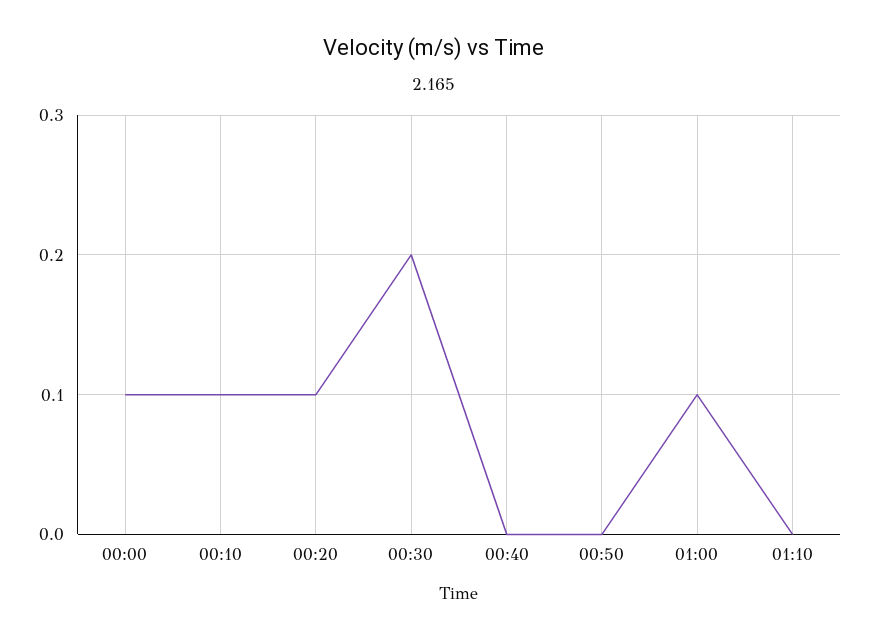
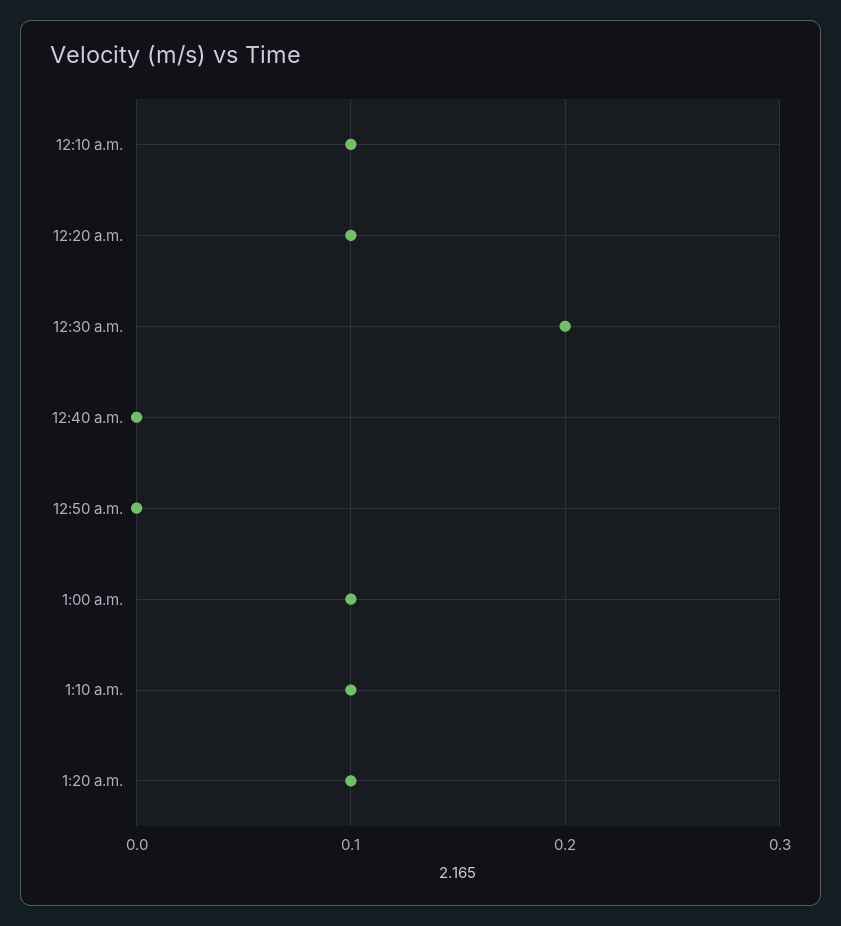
00:00: 0.1 -> none
01:10: 0 -> 0.1
1:20 a.m.: none -> 0.1

